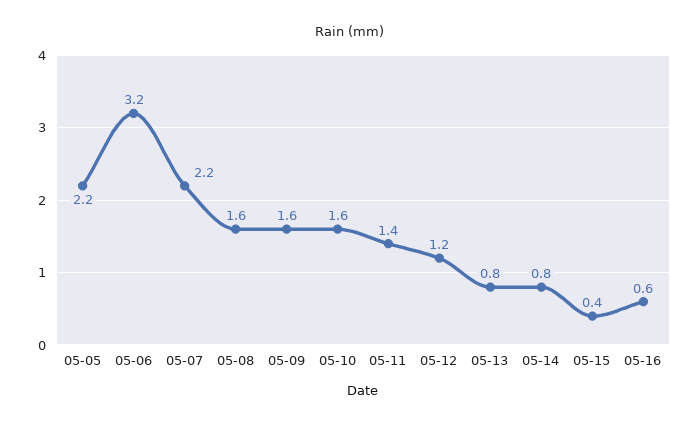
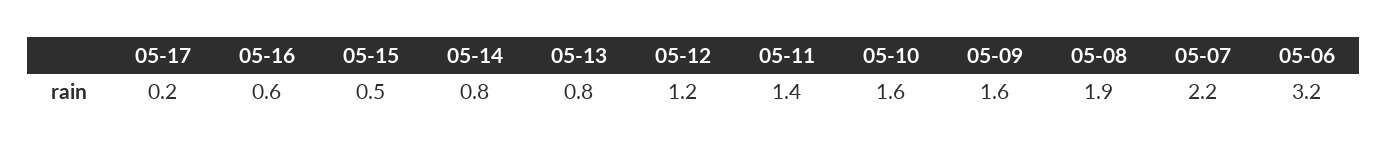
05-05: 2.2 -> none
05-08: 1.6 -> 1.9
05-15: 0.4 -> 0.5
05-17: none -> 0.2

